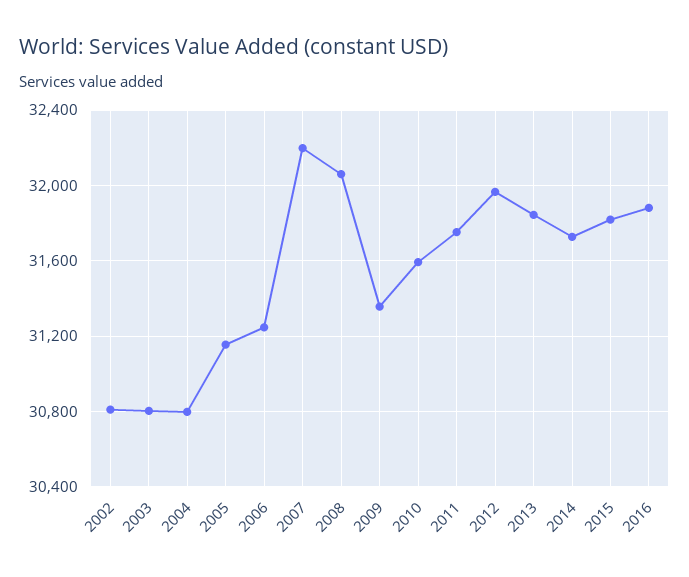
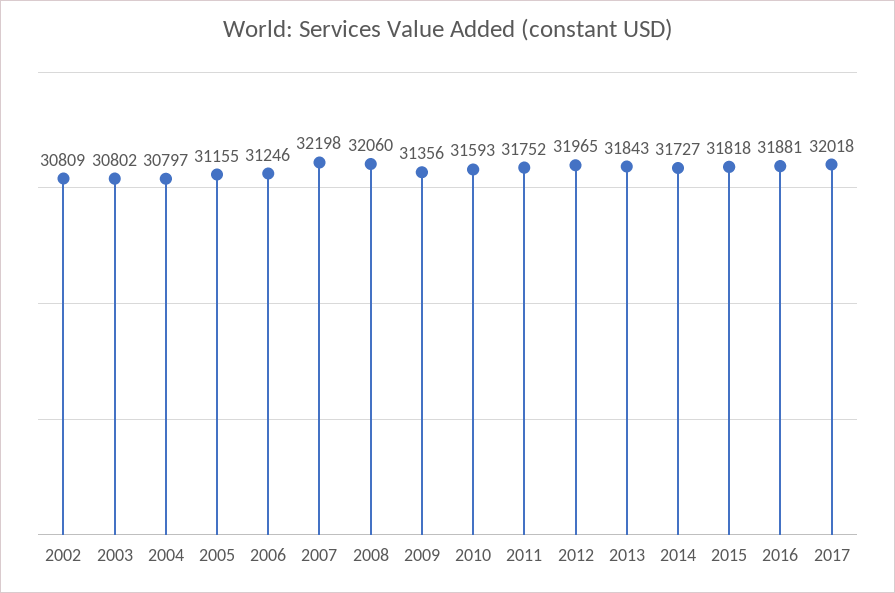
2017: none -> 32018

